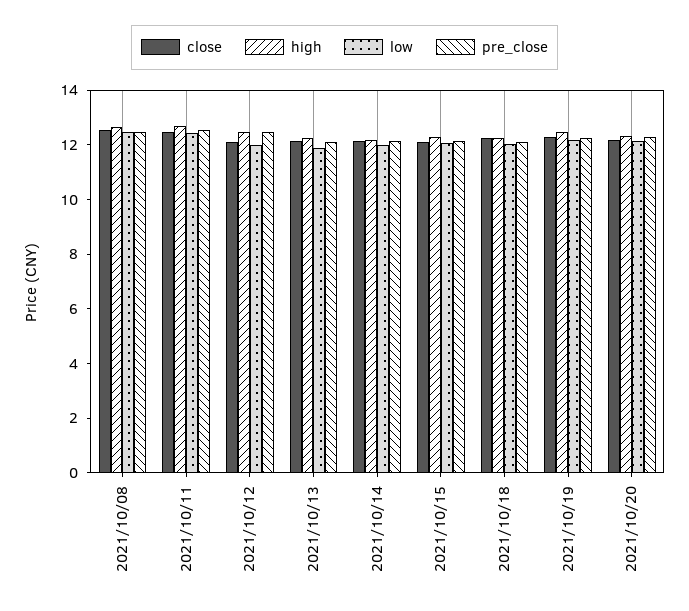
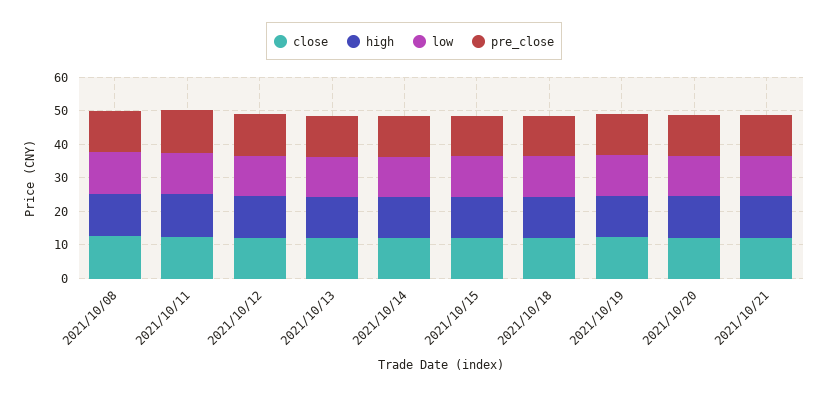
close, 2021/10/21: none -> 12.5
high, 2021/10/21: none -> 12.5
low, 2021/10/21: none -> 12.5
pre_close, 2021/10/21: none -> 12.5

